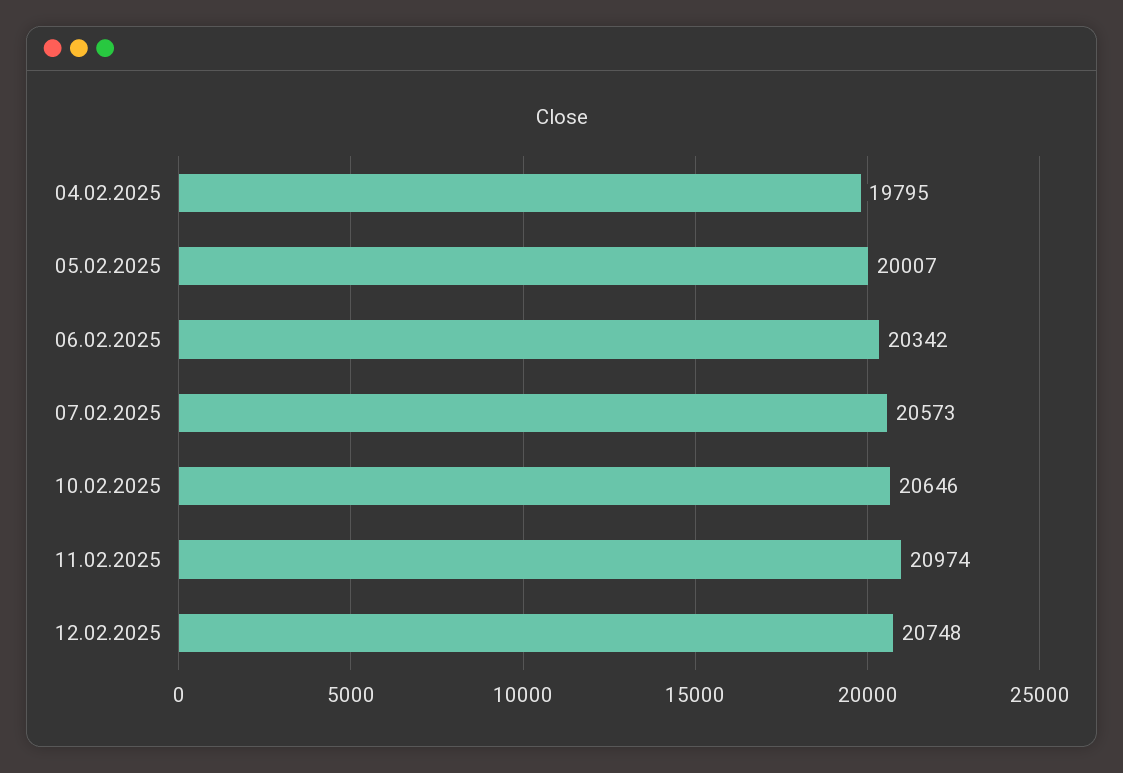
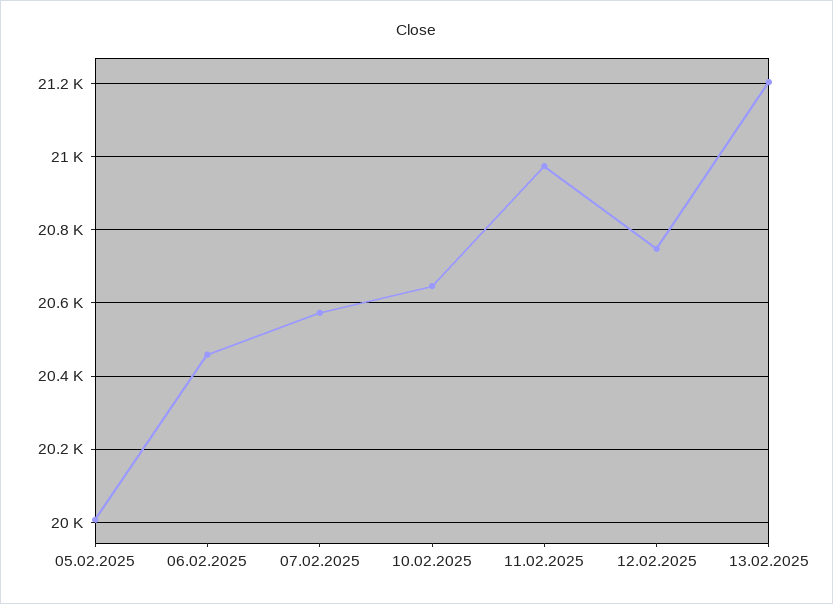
04.02.2025: 19795 -> none
06.02.2025: 20342 -> 20460
13.02.2025: none -> 21200

